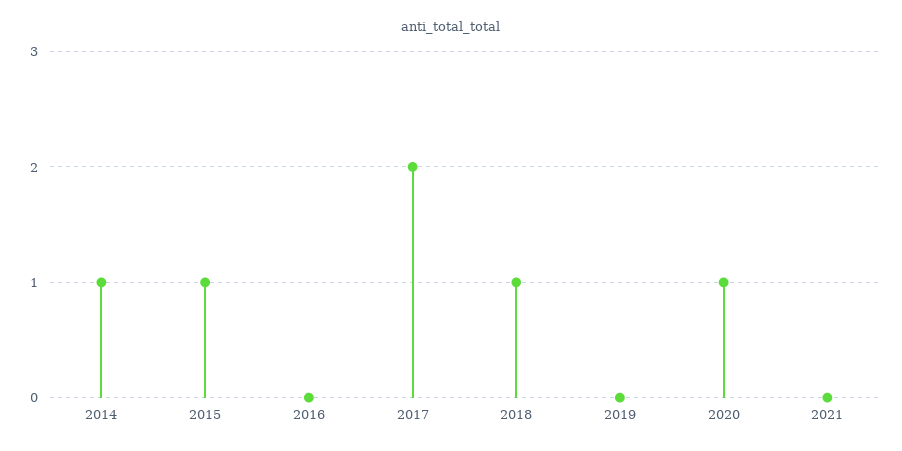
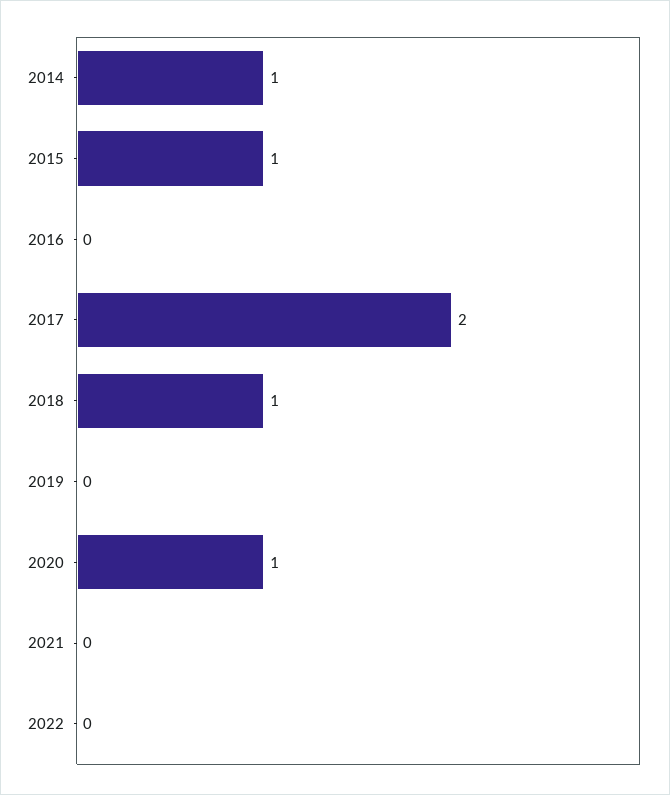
2022: none -> 0

